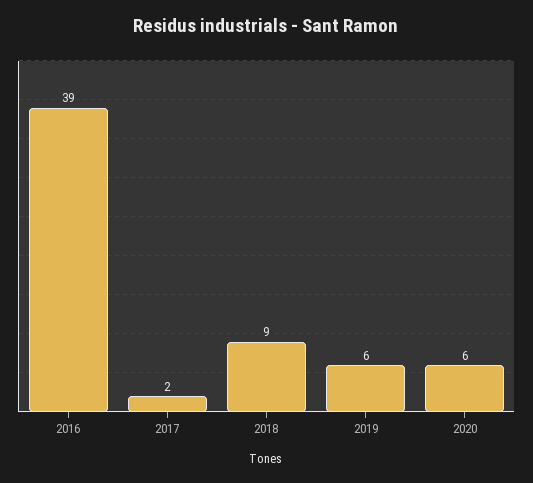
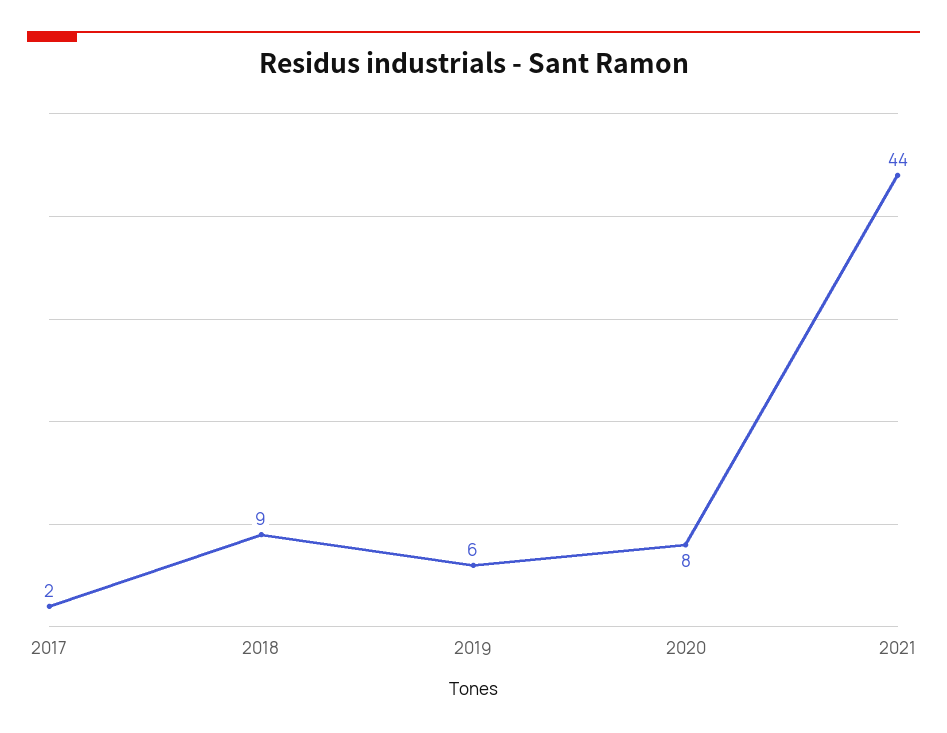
2016: 39 -> none
2020: 6 -> 8
2021: none -> 44

